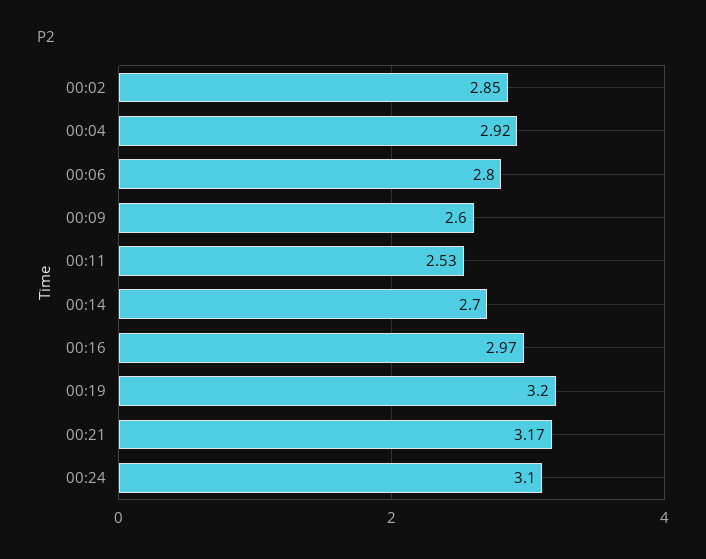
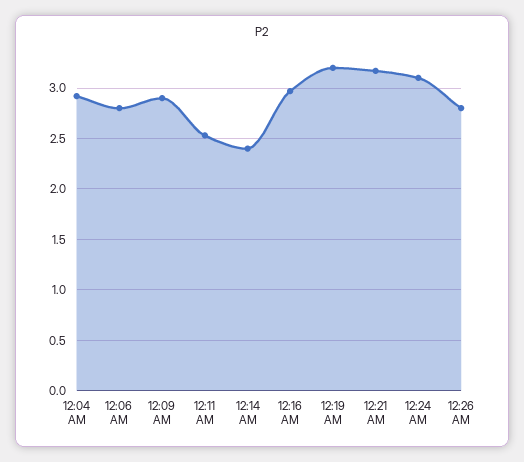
00:02: 2.85 -> none
00:09: 2.6 -> 2.9
00:14: 2.7 -> 2.4
12:26 AM: none -> 2.8

